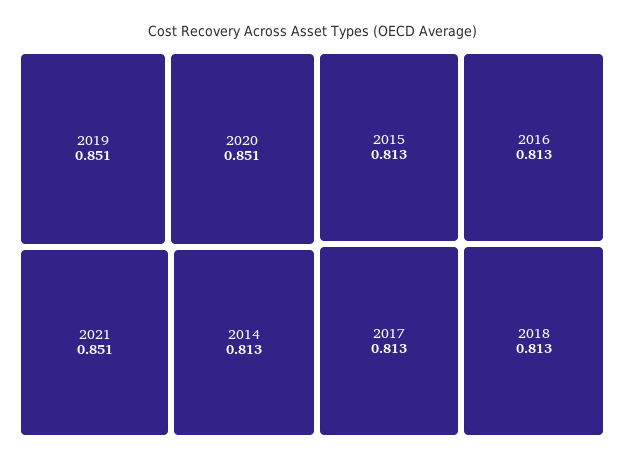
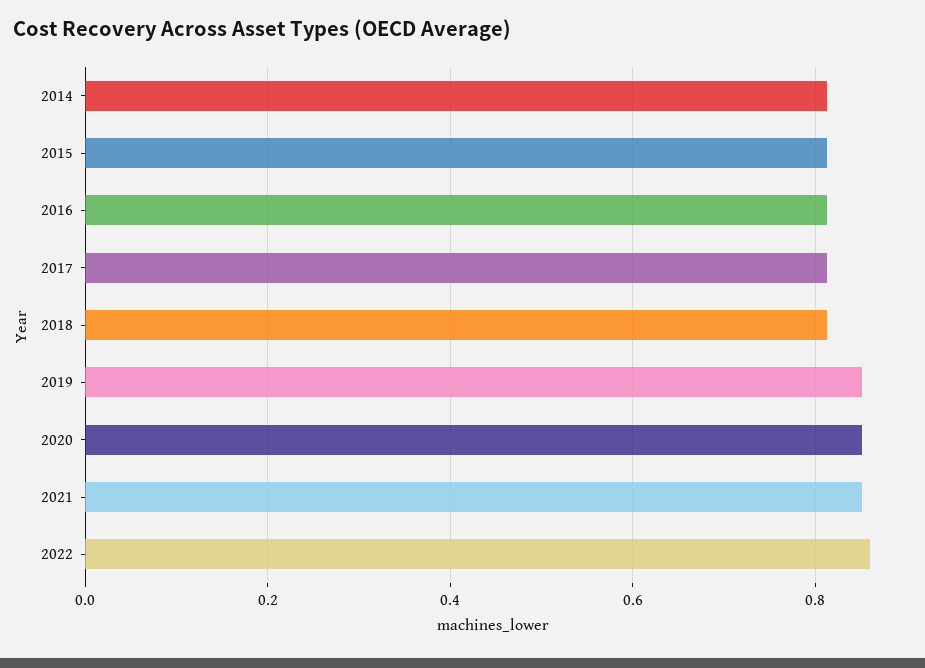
2022: none -> 0.86

